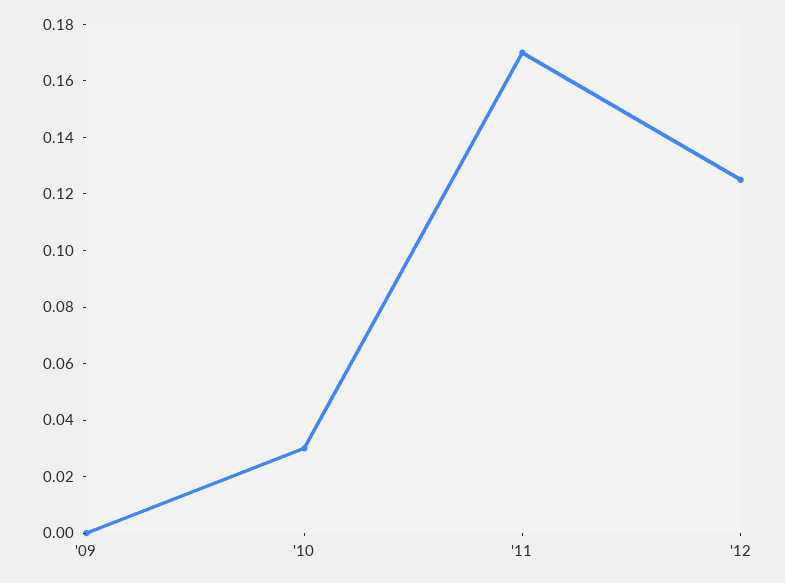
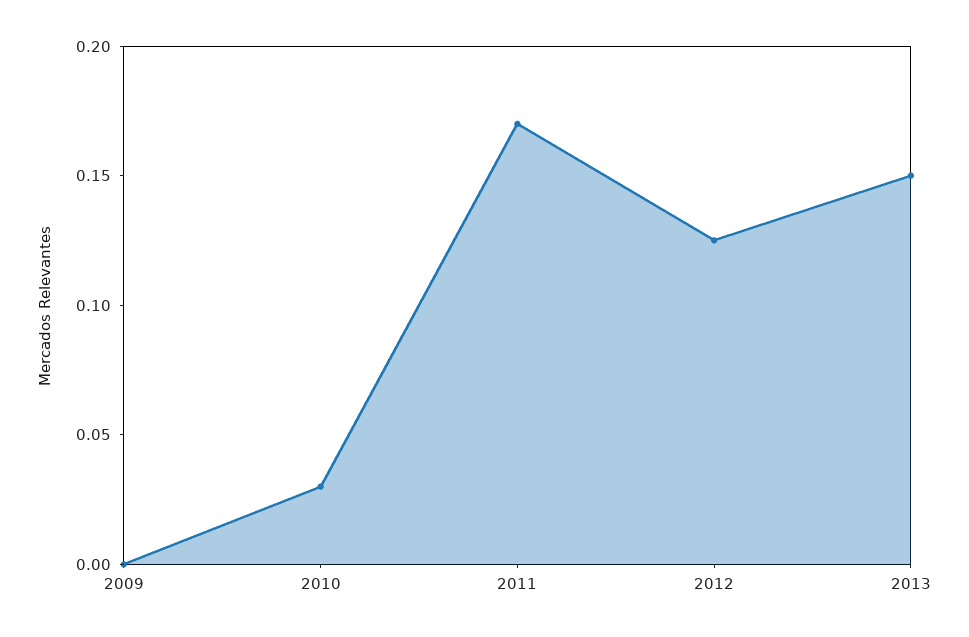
2013: none -> 0.15

